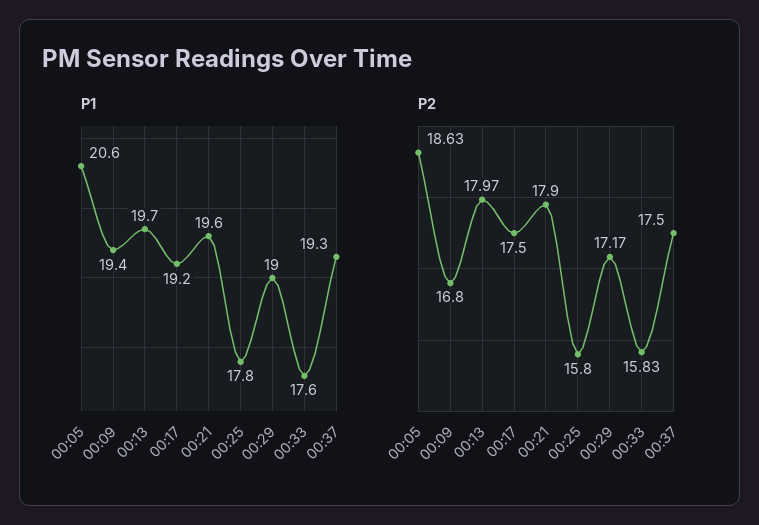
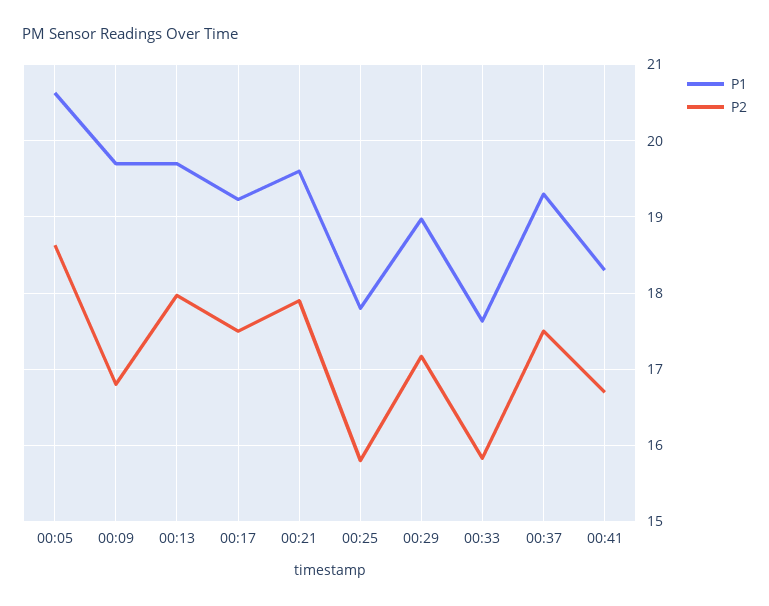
P1, 00:09: 19.4 -> 19.7
P1, 00:41: none -> 18.3
P2, 00:41: none -> 16.7

